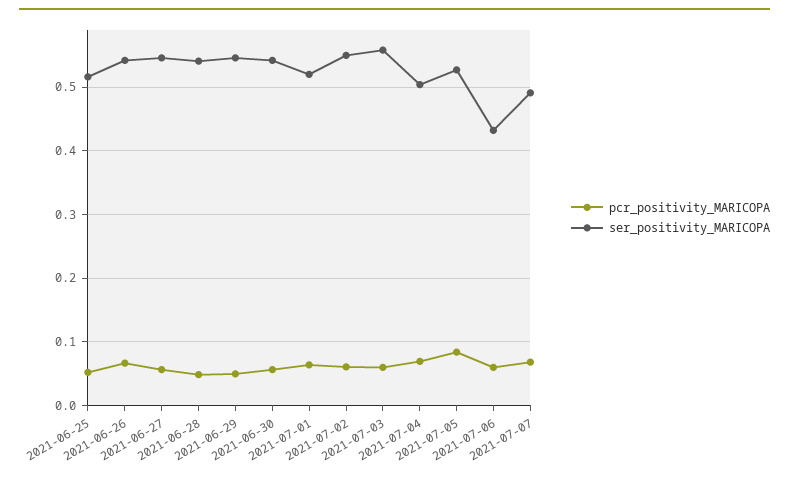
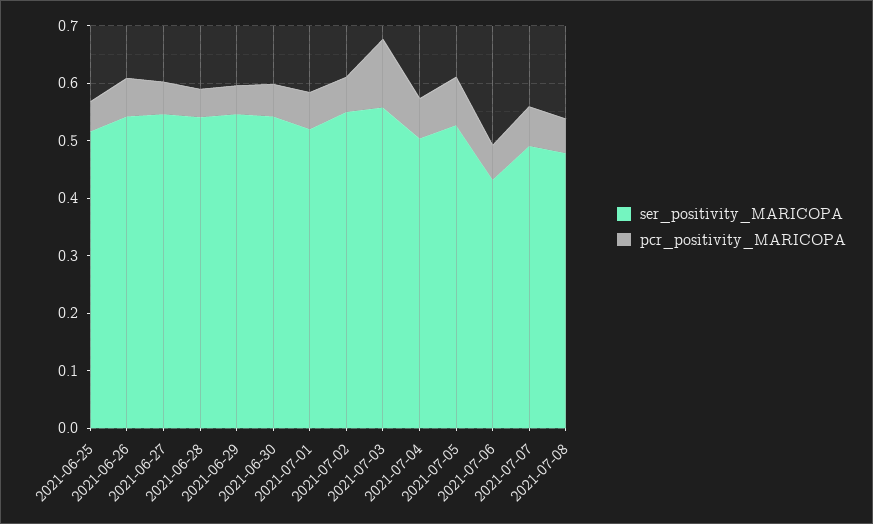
pcr_positivity_MARICOPA, 2021-07-03: 0.06 -> 0.12
ser_positivity_MARICOPA, 2021-07-08: none -> 0.48
pcr_positivity_MARICOPA, 2021-07-08: none -> 0.06

